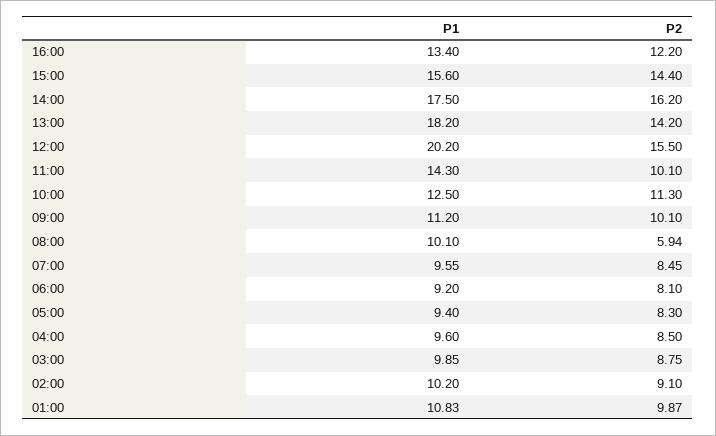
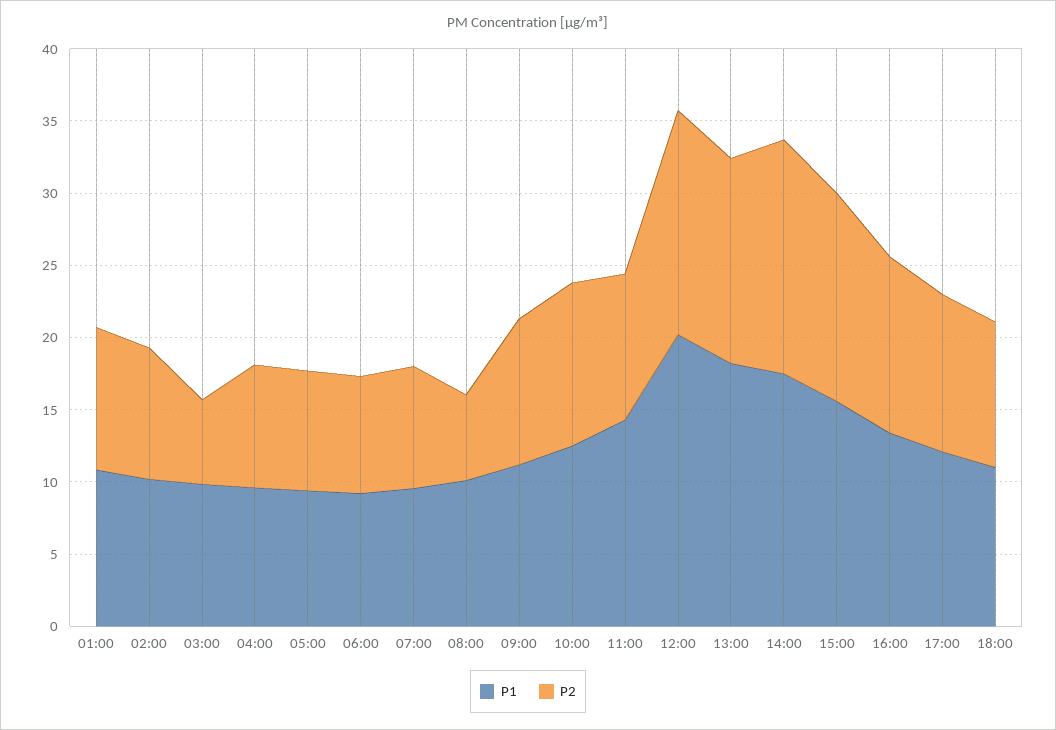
P2, 03:00: 8.75 -> 6
P1, 17:00: none -> 12
P2, 17:00: none -> 11
P1, 18:00: none -> 11
P2, 18:00: none -> 10

